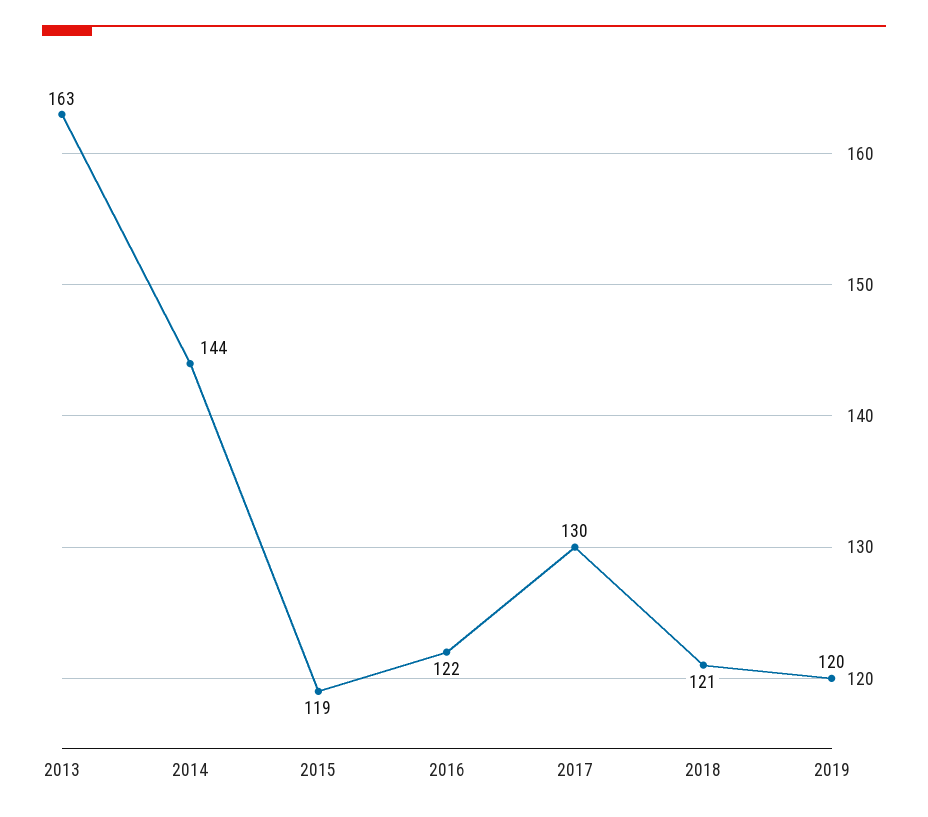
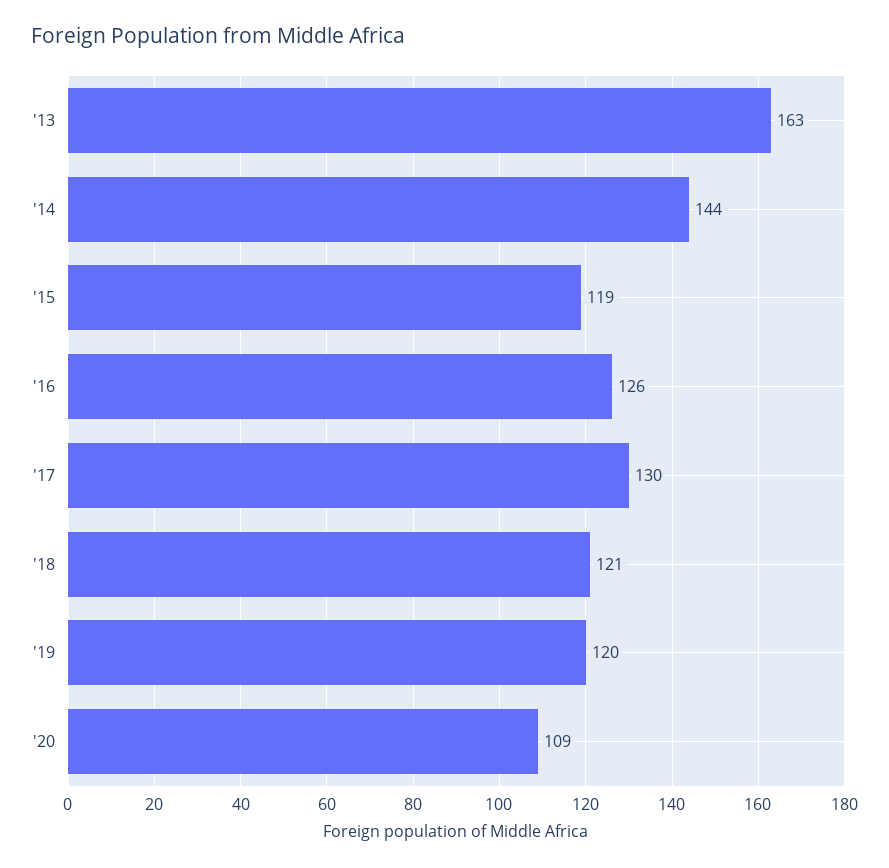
2016: 122 -> 126
'20: none -> 109

